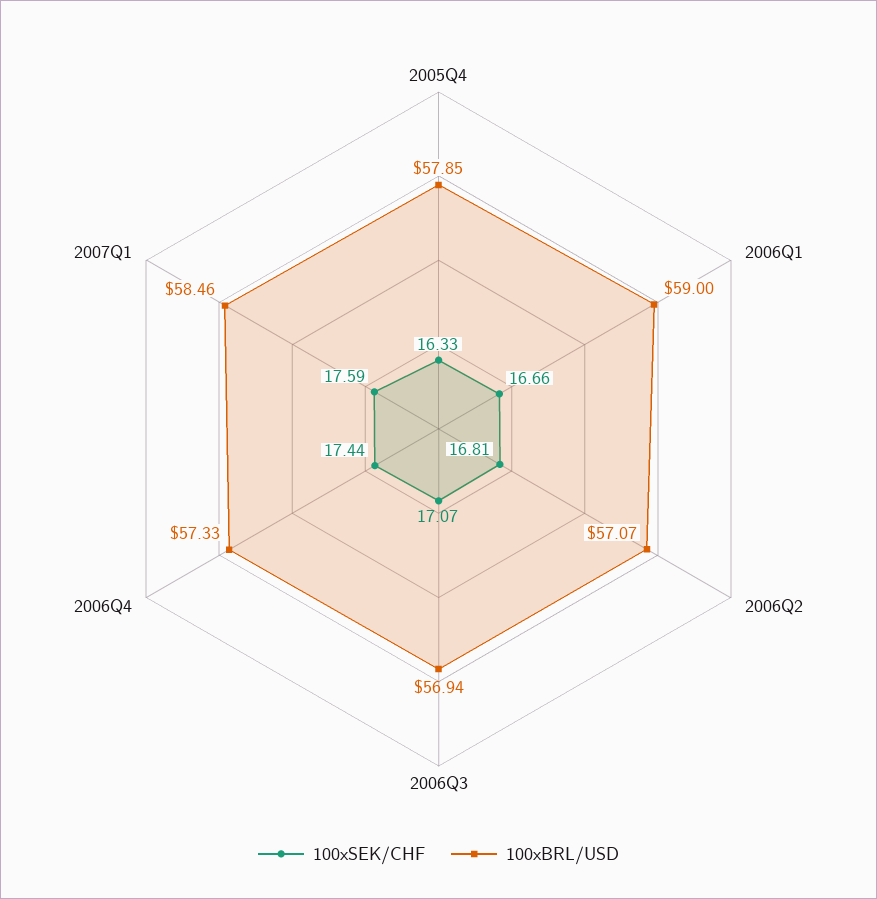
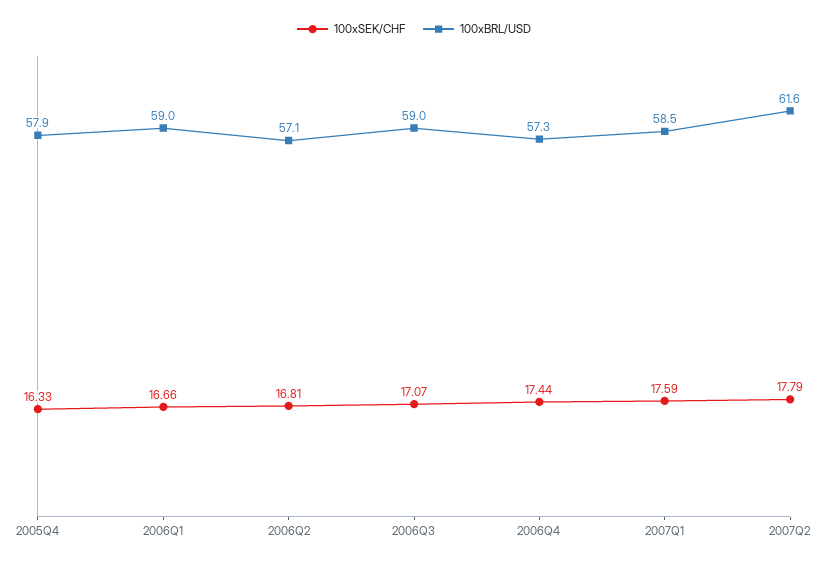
100xBRL/USD, 2006Q3: 56.94 -> 59
100xSEK/CHF, 2007Q2: none -> 17.79
100xBRL/USD, 2007Q2: none -> 61.6

